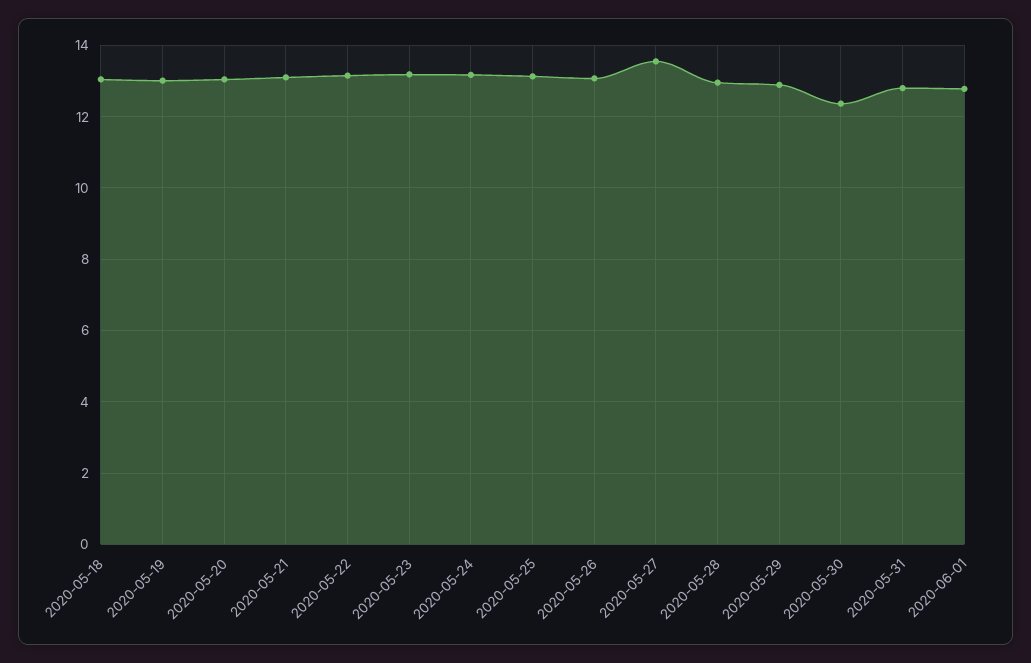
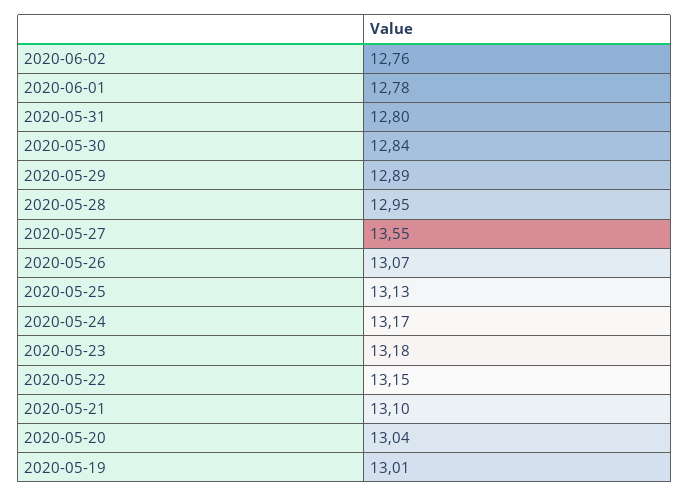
2020-05-18: 13 -> none
2020-05-30: 12.4 -> 12.84
2020-06-02: none -> 12.76

